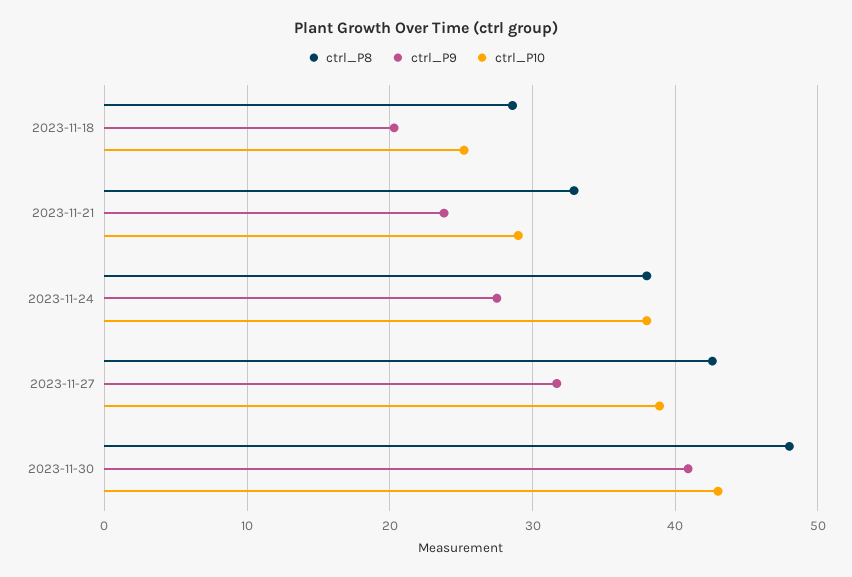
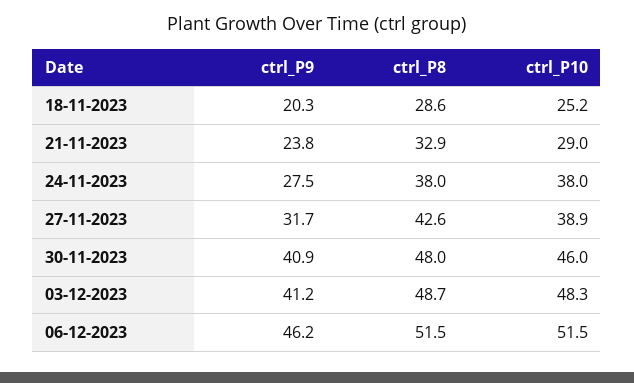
ctrl_P10, 2023-11-30: 43 -> 46
ctrl_P9, 03-12-2023: none -> 41.2
ctrl_P8, 03-12-2023: none -> 48.7
ctrl_P10, 03-12-2023: none -> 48.3
ctrl_P9, 06-12-2023: none -> 46.2
ctrl_P8, 06-12-2023: none -> 51.5
ctrl_P10, 06-12-2023: none -> 51.5

